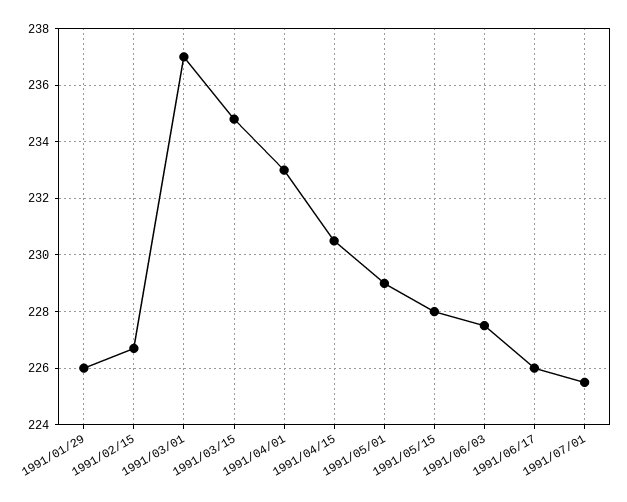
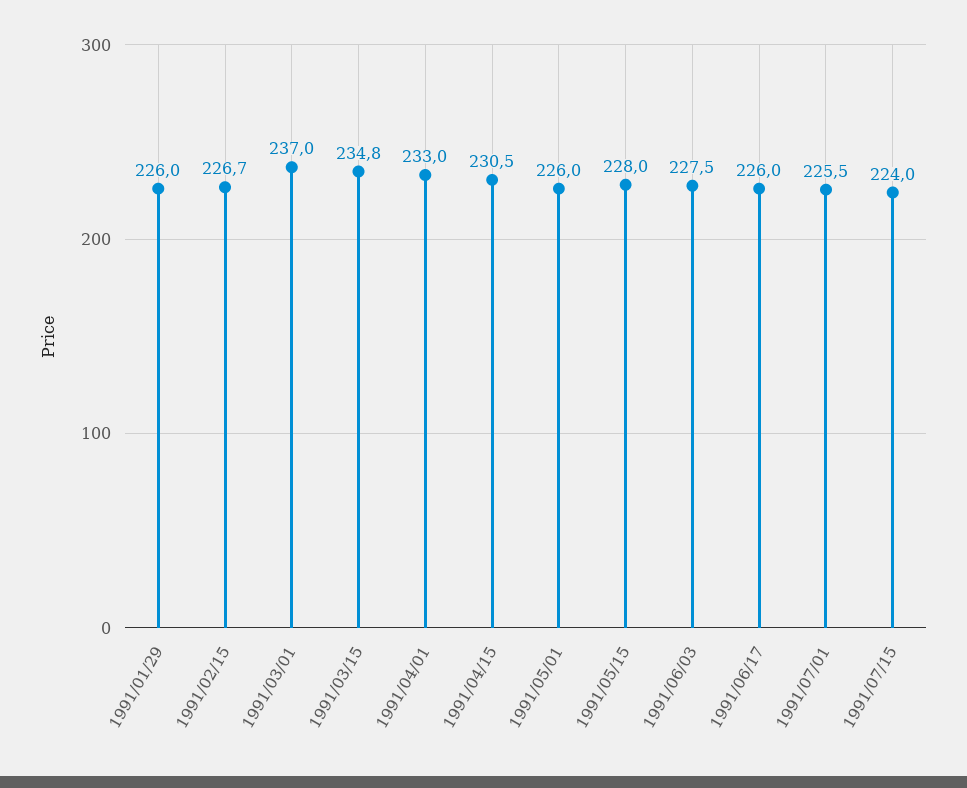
1991/05/01: 229 -> 226
1991/07/15: none -> 224

